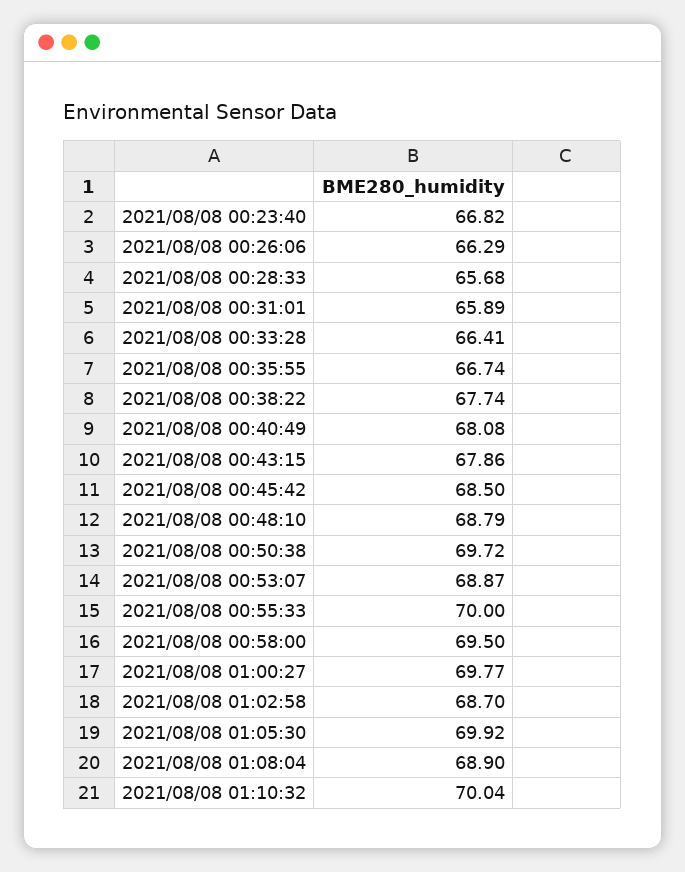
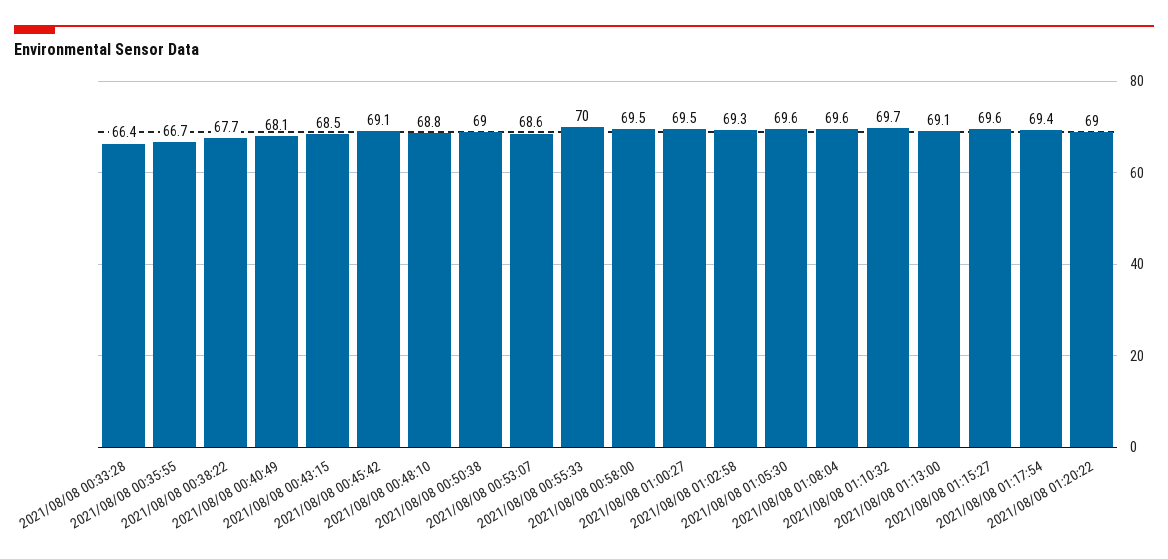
2021/08/08 00:23:40: 66.82 -> none
2021/08/08 00:26:06: 66.29 -> none
2021/08/08 00:28:33: 65.68 -> none
2021/08/08 00:31:01: 65.89 -> none
2021/08/08 00:43:15: 67.86 -> 68.5
2021/08/08 00:45:42: 68.5 -> 69.1
2021/08/08 00:50:38: 69.72 -> 69
2021/08/08 00:53:07: 68.87 -> 68.6
2021/08/08 01:00:27: 69.77 -> 69.5
2021/08/08 01:02:58: 68.7 -> 69.3
2021/08/08 01:05:30: 69.92 -> 69.6
2021/08/08 01:08:04: 68.9 -> 69.6
2021/08/08 01:10:32: 70.04 -> 69.7
2021/08/08 01:13:00: none -> 69.1
2021/08/08 01:15:27: none -> 69.6
2021/08/08 01:17:54: none -> 69.4
2021/08/08 01:20:22: none -> 69

